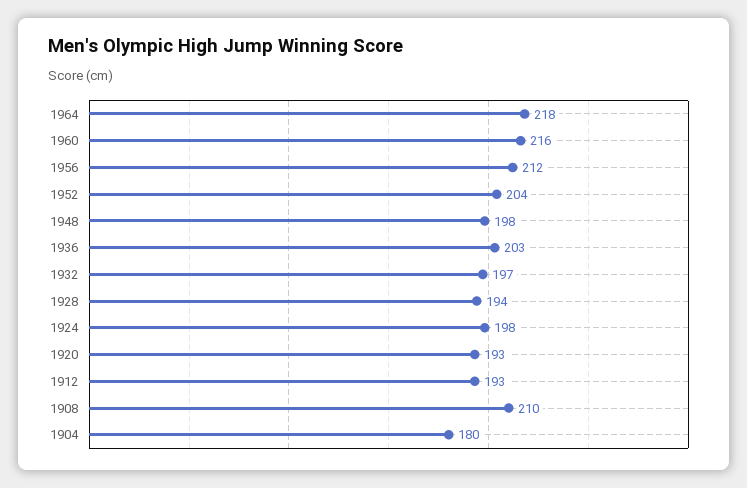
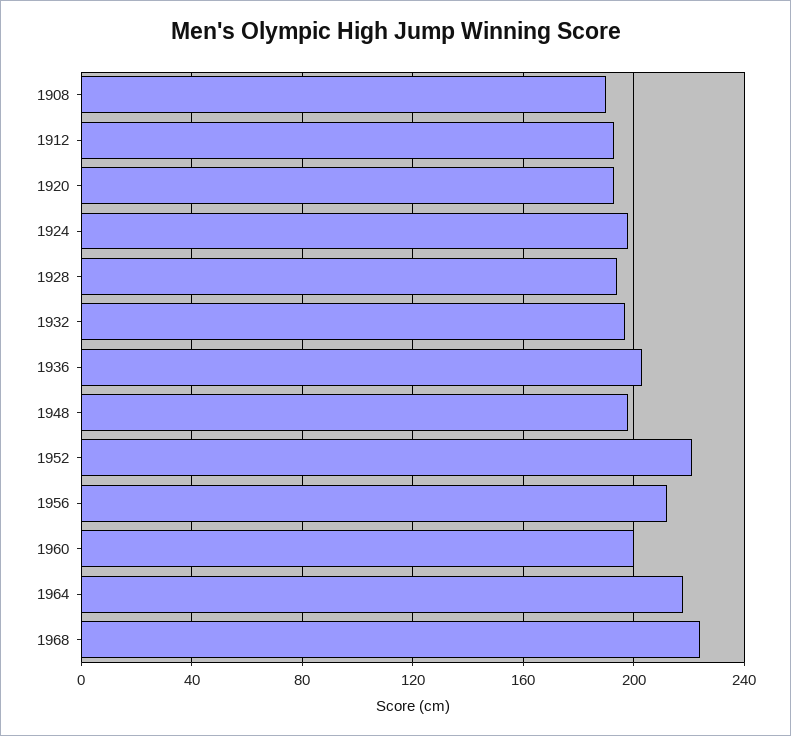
1960: 216 -> 200
1952: 204 -> 220
1908: 210 -> 190
1904: 180 -> none
1968: none -> 225

